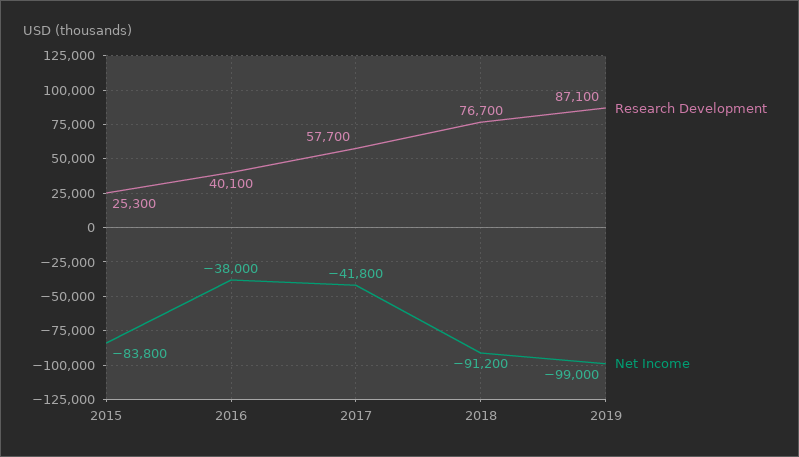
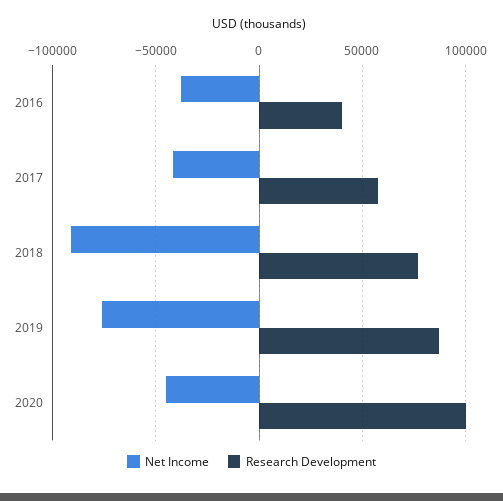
Research Development, 2015: 25300 -> none
Net Income, 2015: -83800 -> none
Net Income, 2019: -99000 -> -75000
Net Income, 2020: none -> -45000
Research Development, 2020: none -> 100000

